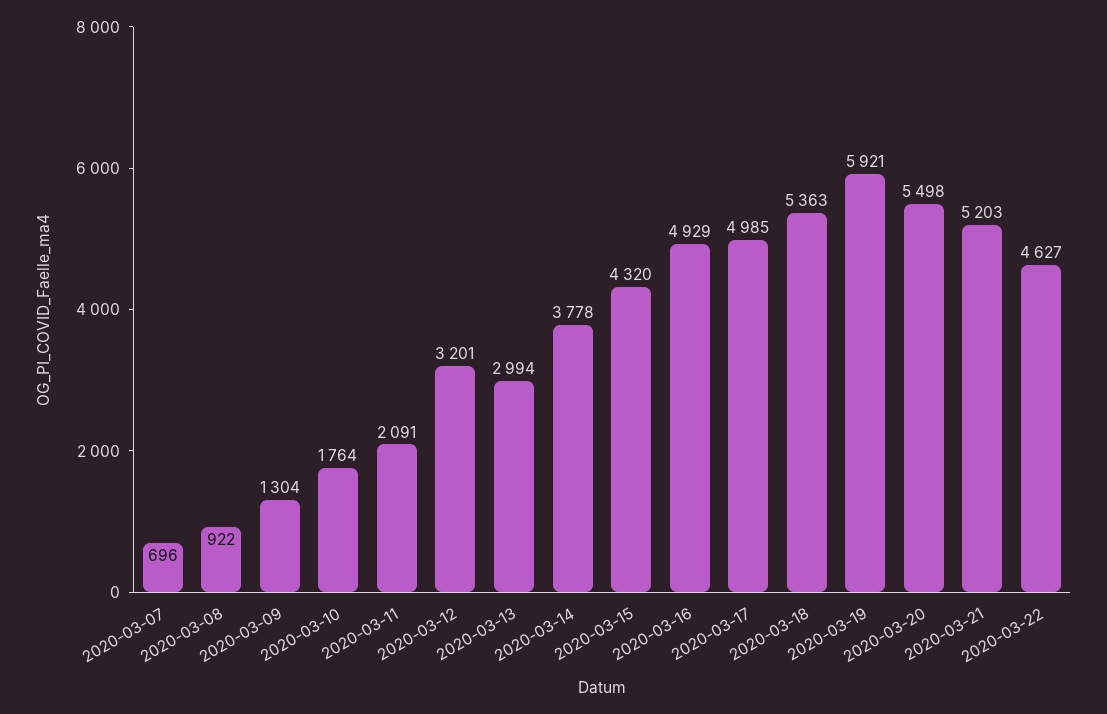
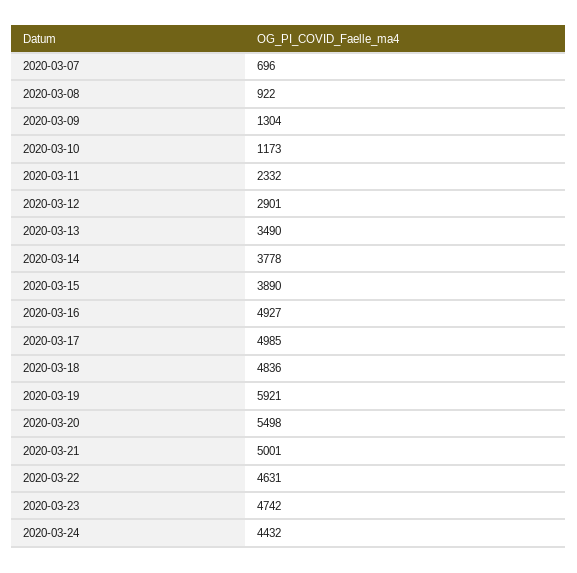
2020-03-10: 1764 -> 1173
2020-03-11: 2091 -> 2332
2020-03-12: 3201 -> 2901
2020-03-13: 2994 -> 3490
2020-03-15: 4320 -> 3890
2020-03-16: 4929 -> 4927
2020-03-18: 5363 -> 4836
2020-03-21: 5203 -> 5001
2020-03-22: 4627 -> 4631
2020-03-23: none -> 4742
2020-03-24: none -> 4432

